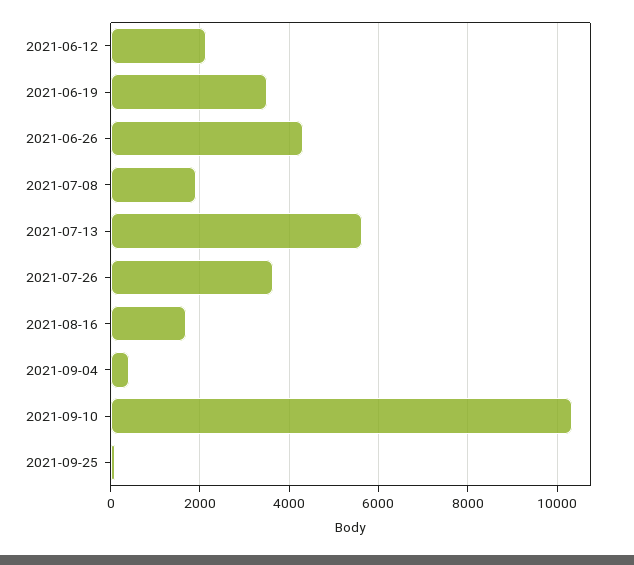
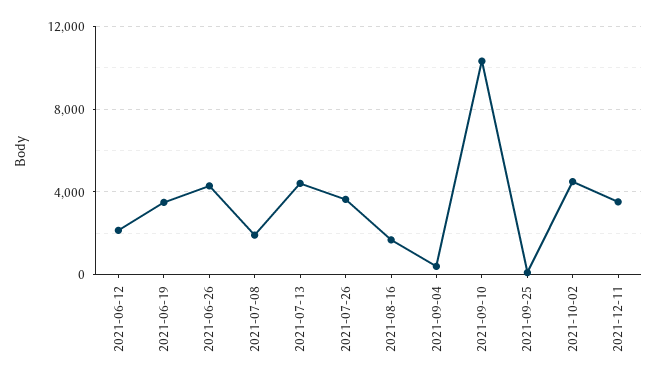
2021-07-13: 5600 -> 4500
2021-10-02: none -> 4500
2021-12-11: none -> 3500

